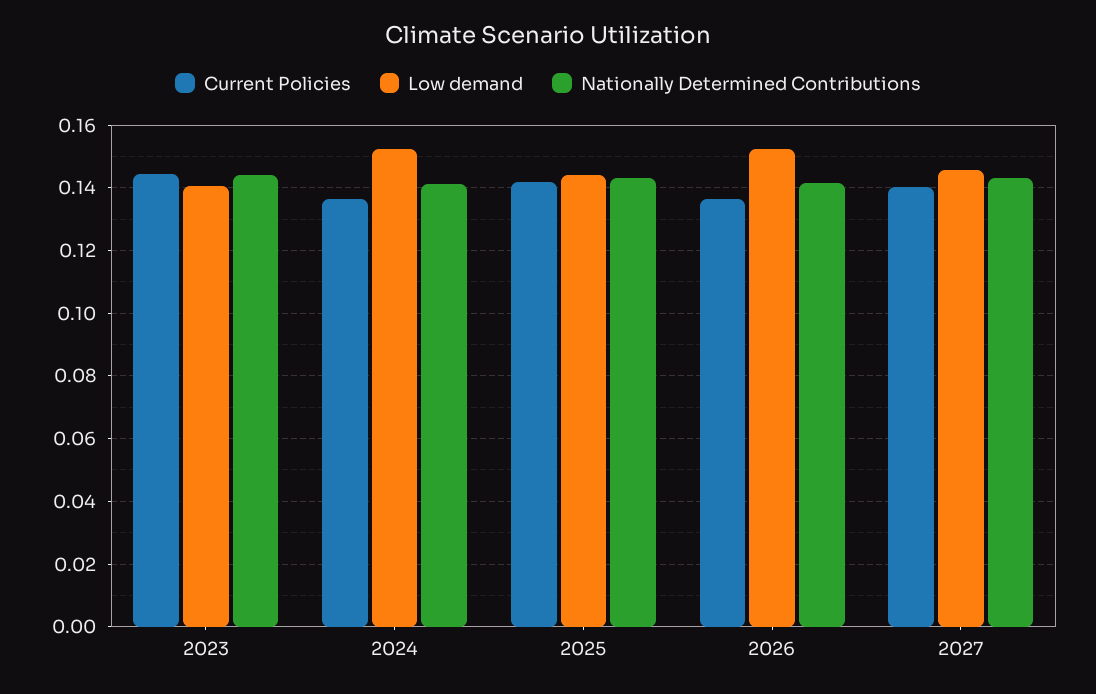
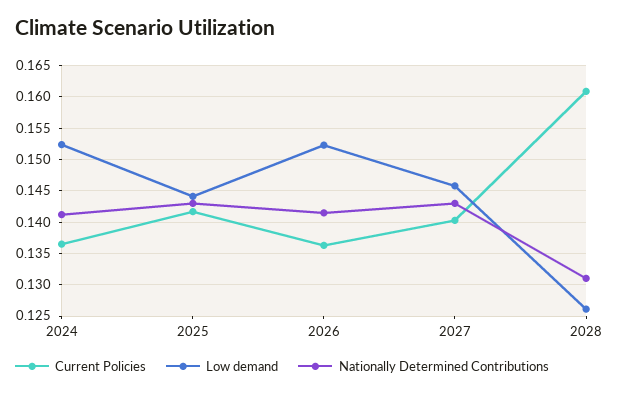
Current Policies, 2023: 0.144 -> none
Low demand, 2023: 0.14 -> none
Nationally Determined Contributions, 2023: 0.144 -> none
Current Policies, 2028: none -> 0.161
Low demand, 2028: none -> 0.126
Nationally Determined Contributions, 2028: none -> 0.131

